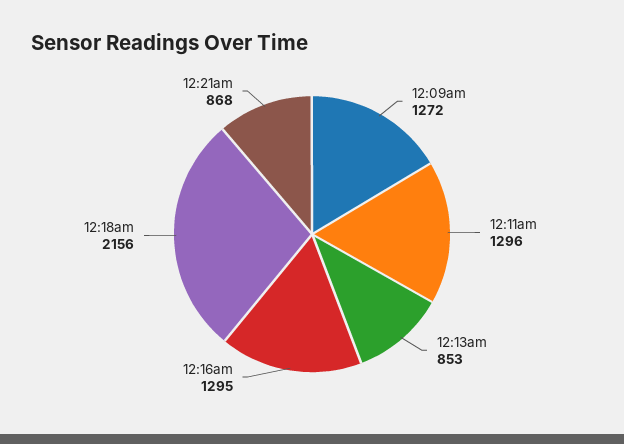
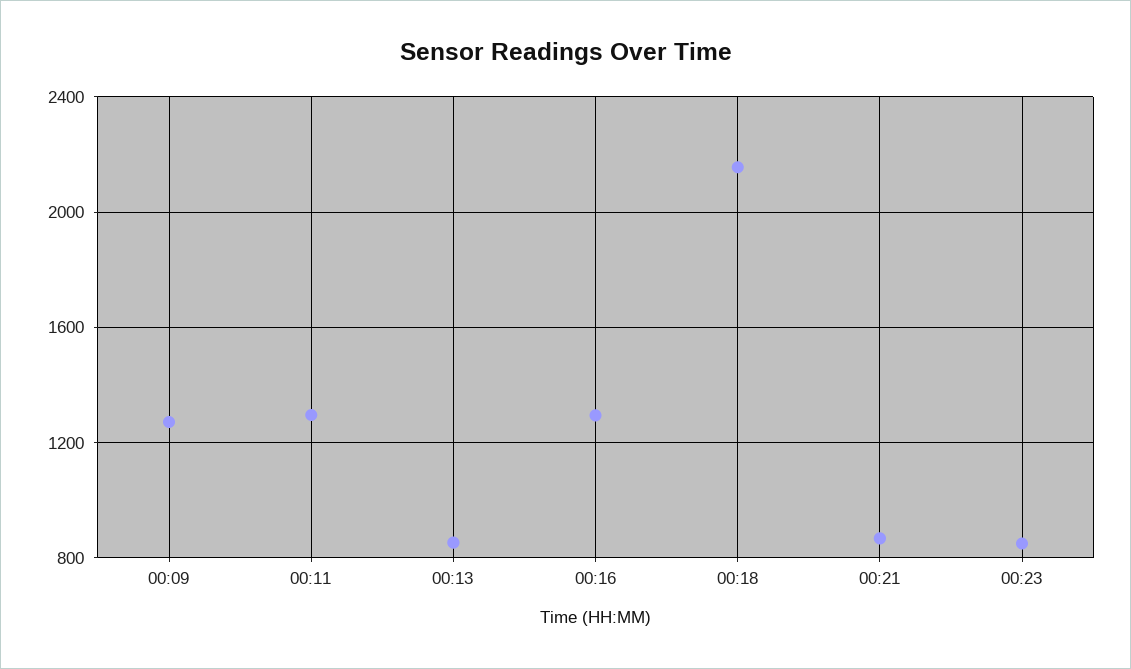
00:23: none -> 850

